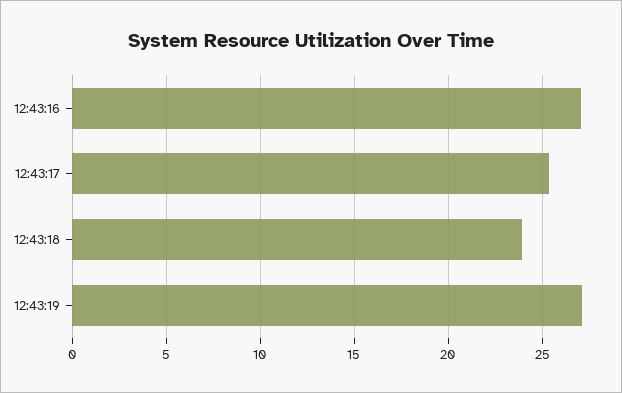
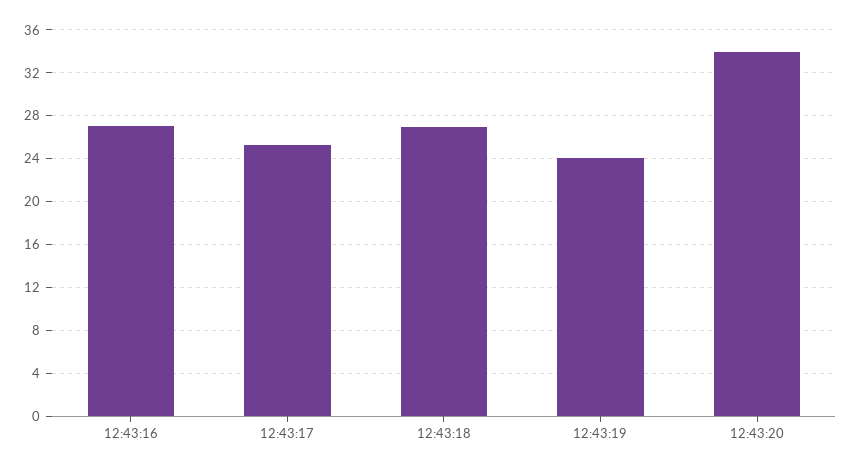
12:43:18: 24 -> 27
12:43:19: 27 -> 24
12:43:20: none -> 34

